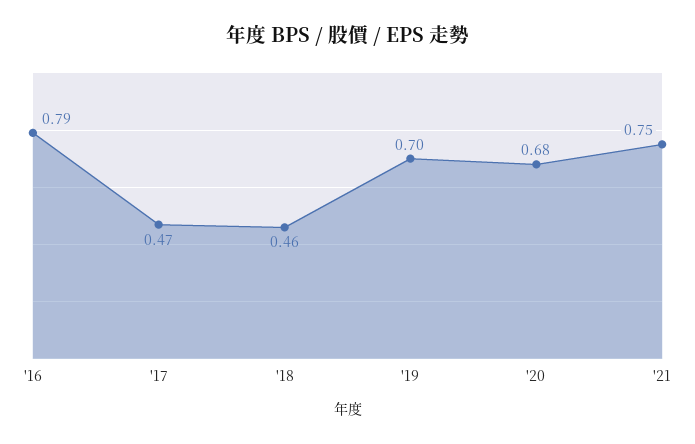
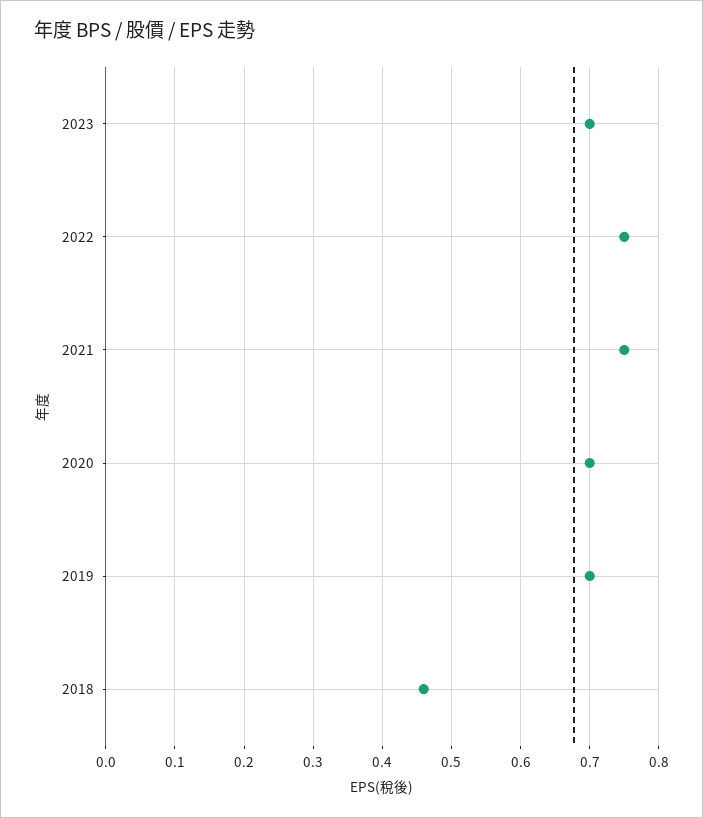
'16: 0.79 -> none
'17: 0.47 -> none
'20: 0.68 -> 0.7
2023: none -> 0.7
2022: none -> 0.75

